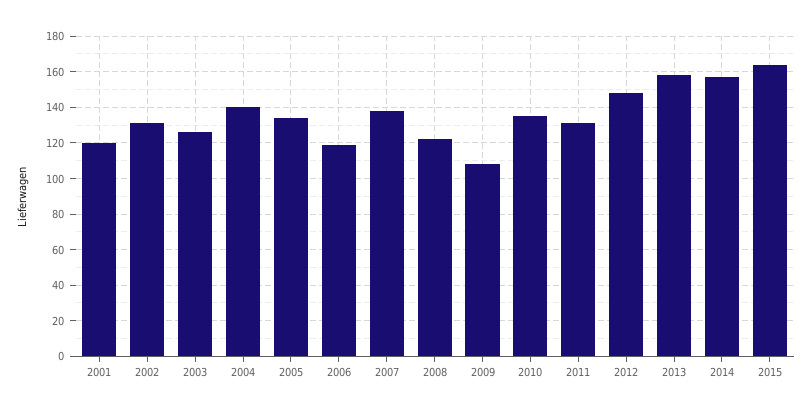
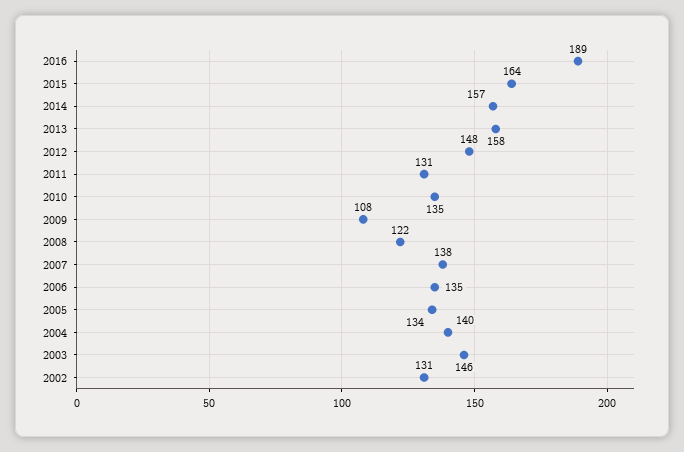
2001: 120 -> none
2003: 125 -> 146
2006: 120 -> 135
2016: none -> 189

